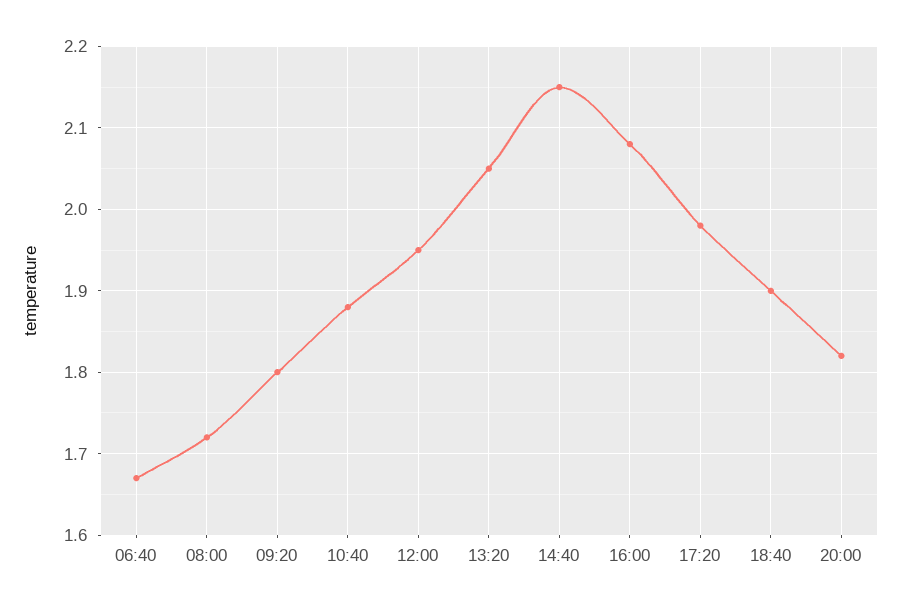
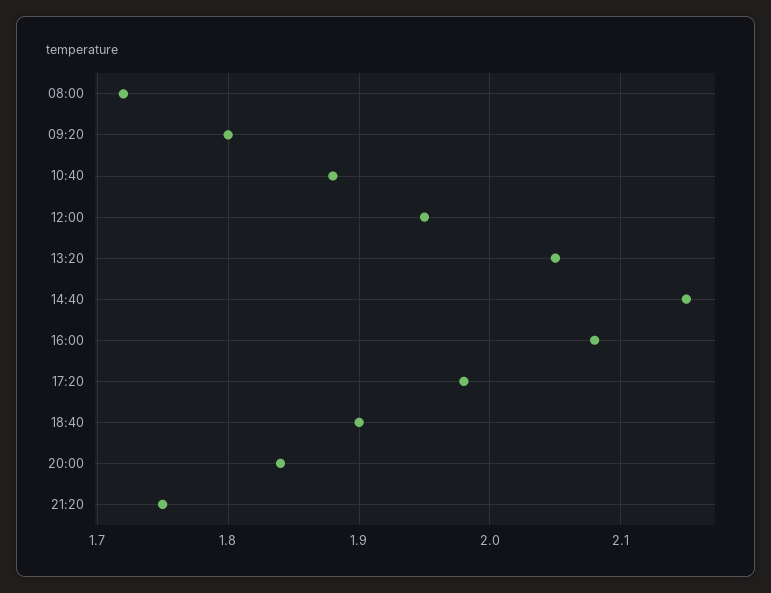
06:40: 1.67 -> none
20:00: 1.82 -> 1.84
21:20: none -> 1.75

